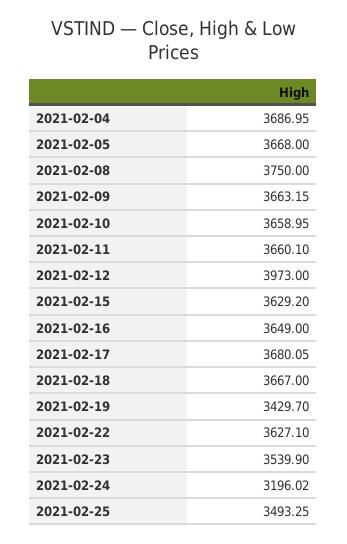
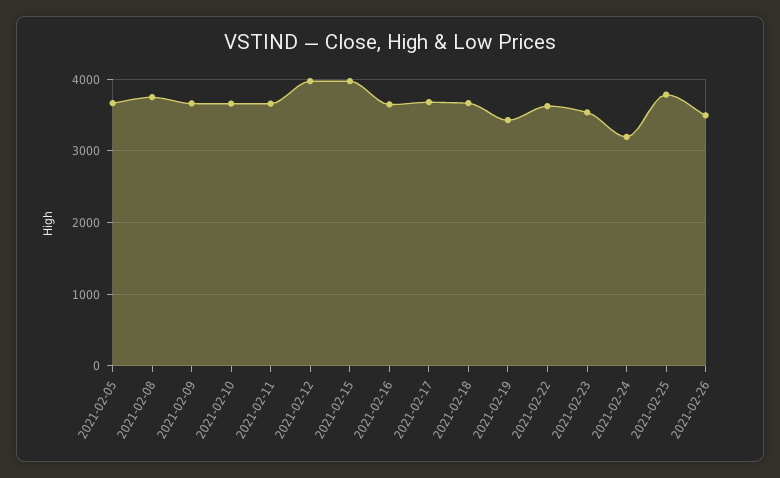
2021-02-04: 3686.95 -> none
2021-02-15: 3629.2 -> 4000
2021-02-25: 3493.25 -> 3800
2021-02-26: none -> 3500

